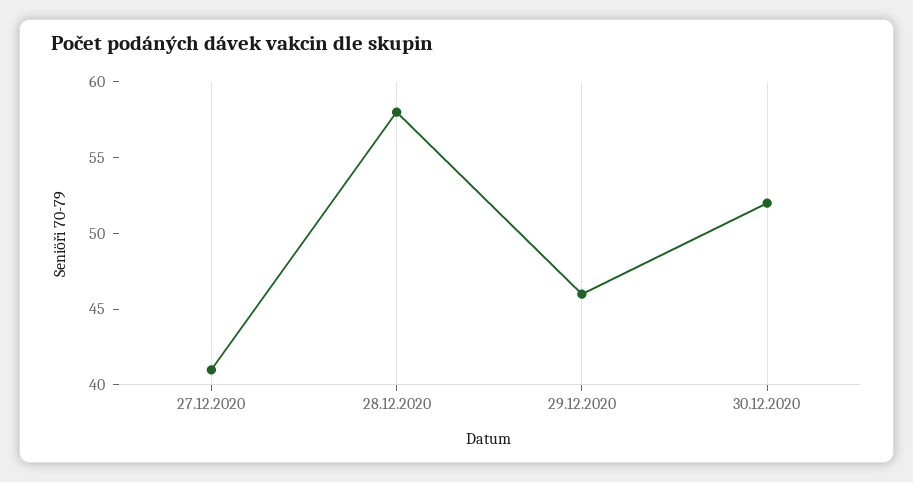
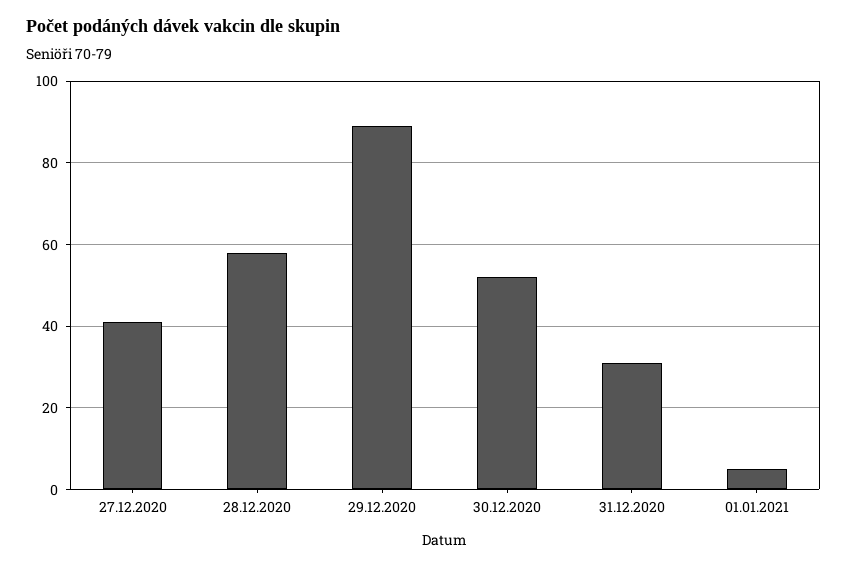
29.12.2020: 46 -> 90
31.12.2020: none -> 30
01.01.2021: none -> 5

